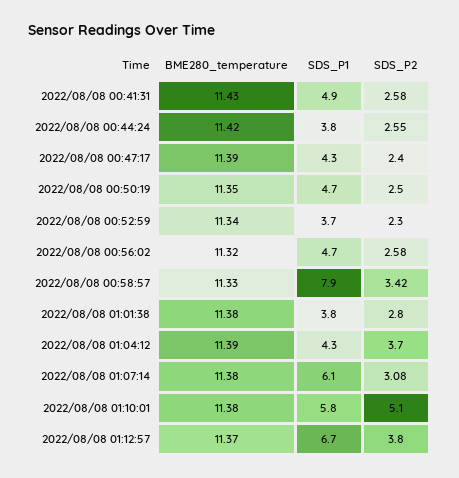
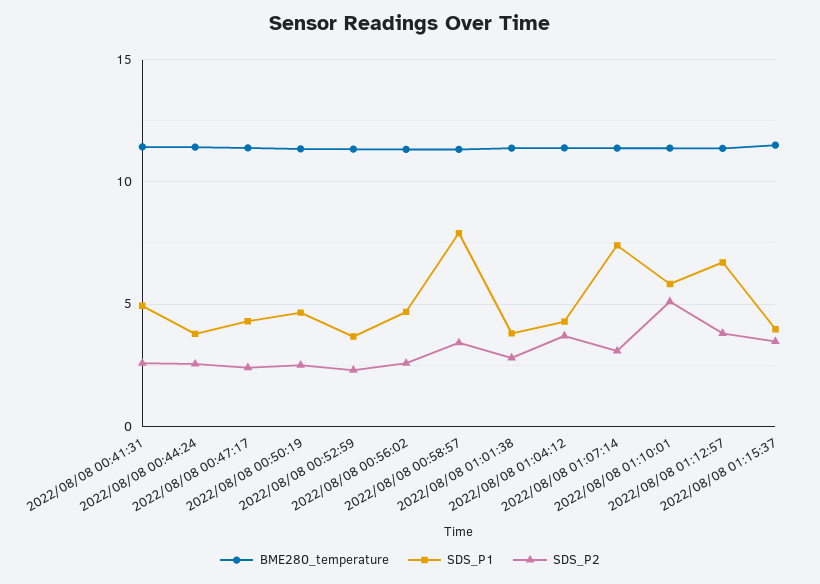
SDS_P1, 2022/08/08 01:07:14: 6.1 -> 7.5
BME280_temperature, 2022/08/08 01:15:37: none -> 11.5
SDS_P1, 2022/08/08 01:15:37: none -> 4
SDS_P2, 2022/08/08 01:15:37: none -> 3.5

